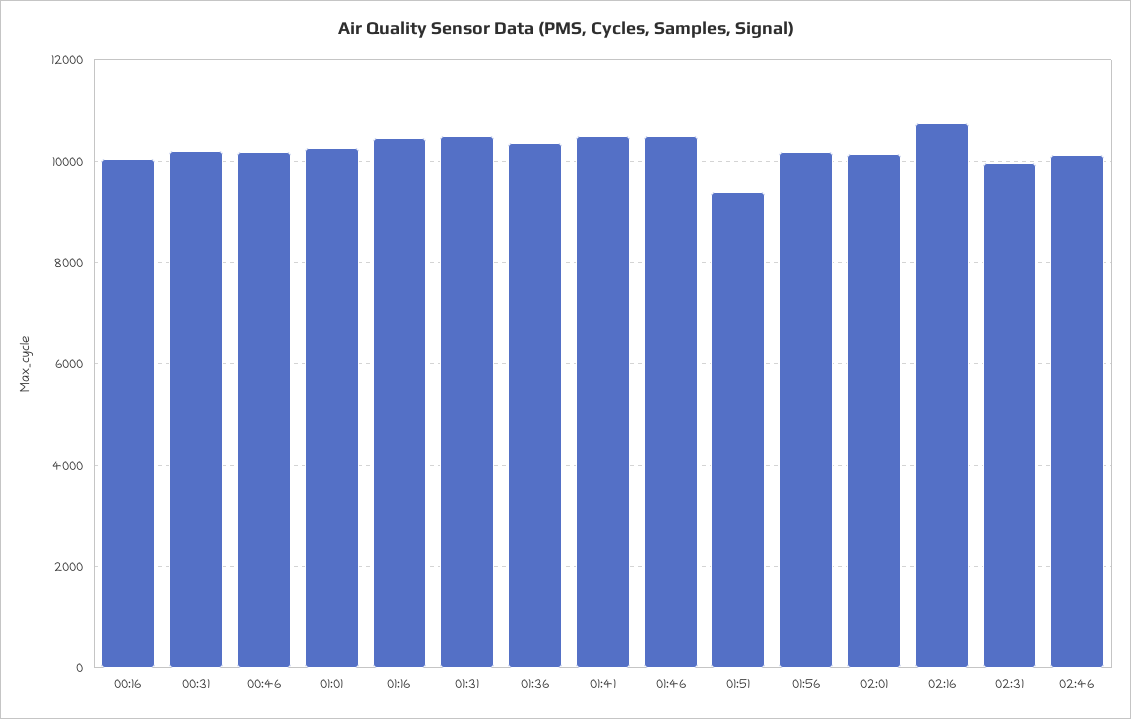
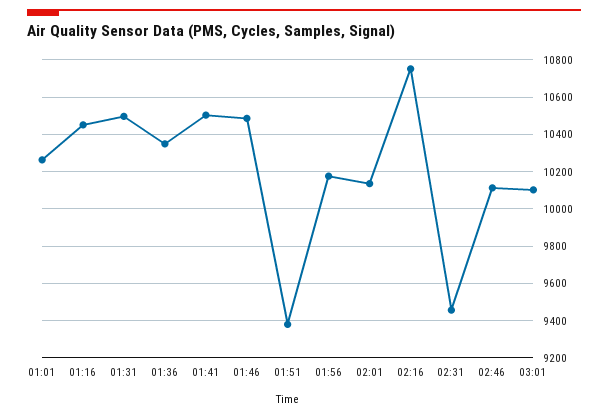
00:16: 10000 -> none
00:31: 10200 -> none
00:46: 10200 -> none
02:31: 10000 -> 9450
03:01: none -> 10100

